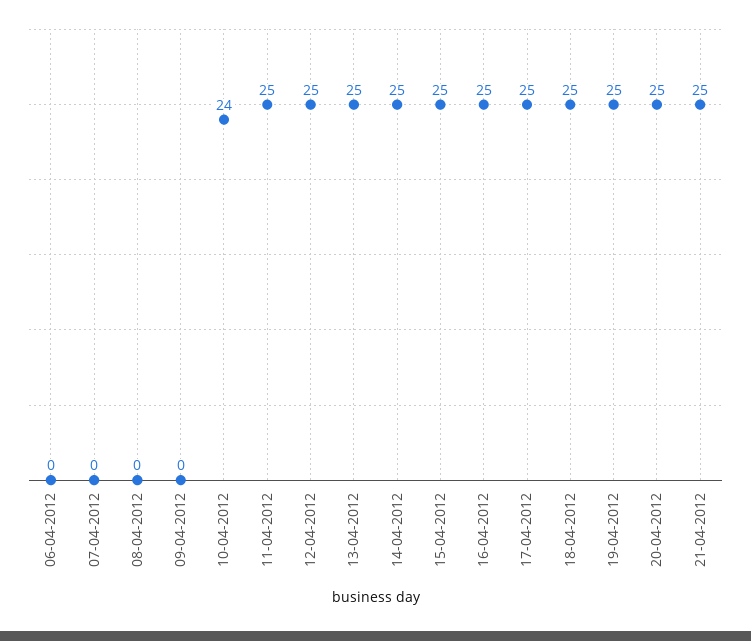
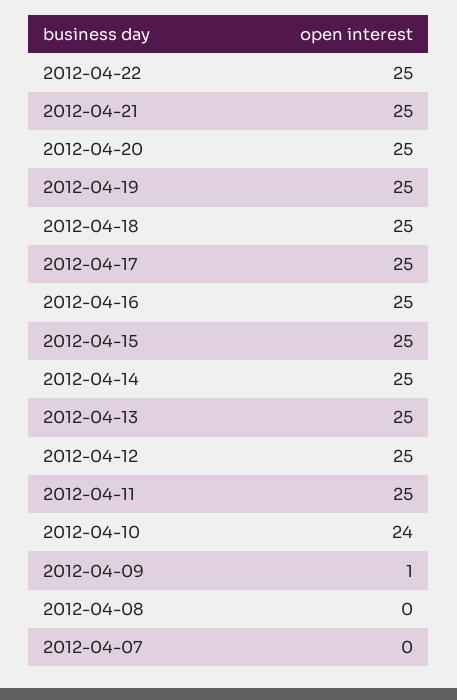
06-04-2012: 0 -> none
09-04-2012: 0 -> 1
2012-04-22: none -> 25

